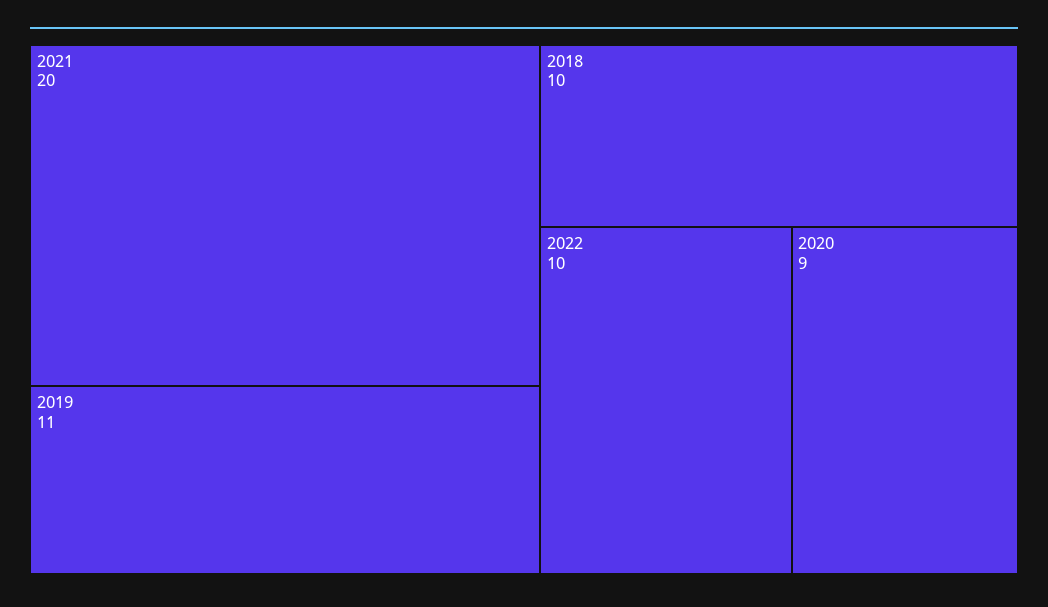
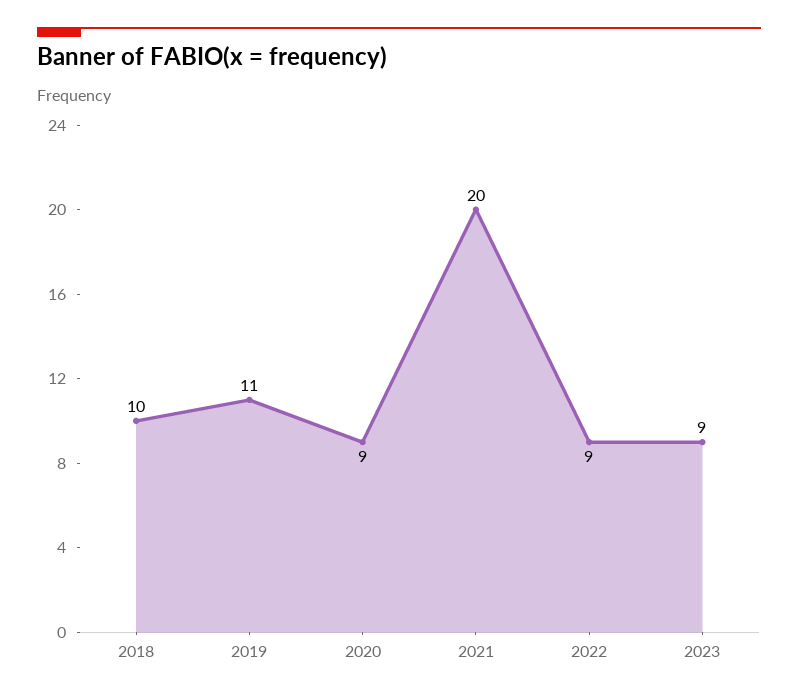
2022: 10 -> 9
2023: none -> 9

